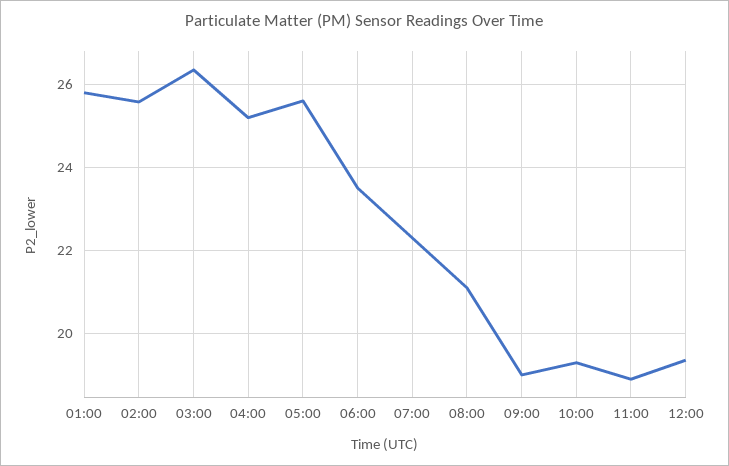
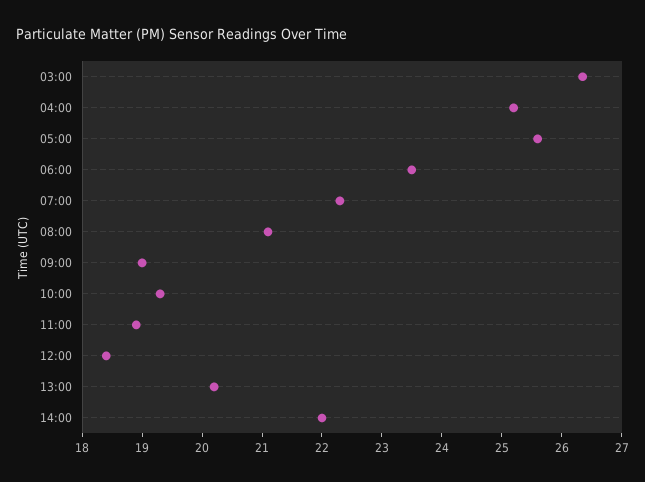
01:00: 25.8 -> none
02:00: 25.6 -> none
12:00: 19.4 -> 18.4
13:00: none -> 20.2
14:00: none -> 22

